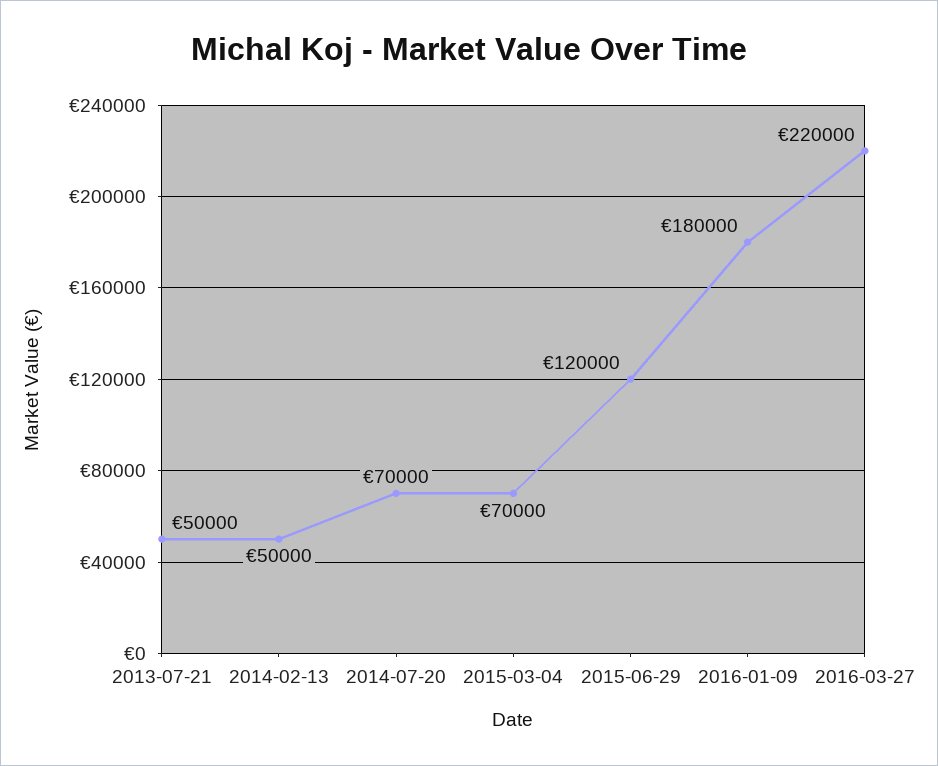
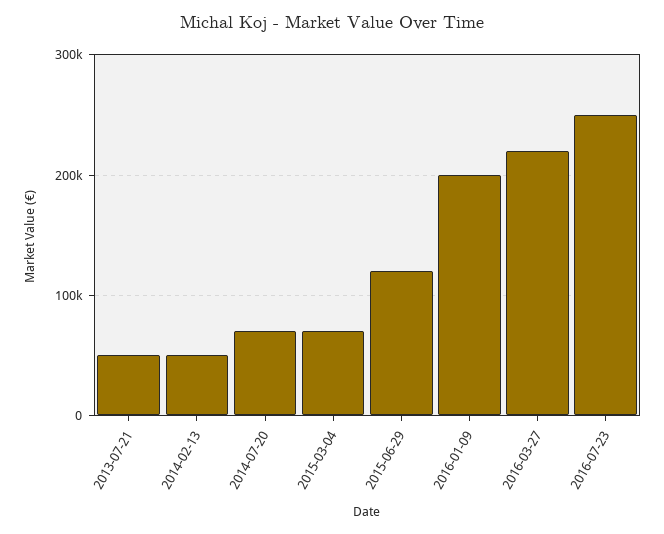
2016-01-09: 180000 -> 200000
2016-07-23: none -> 250000

